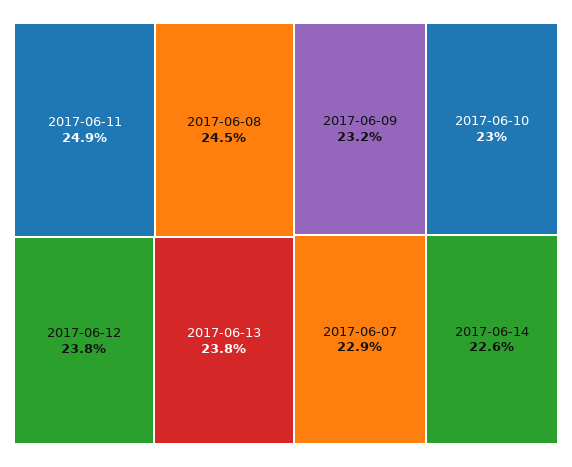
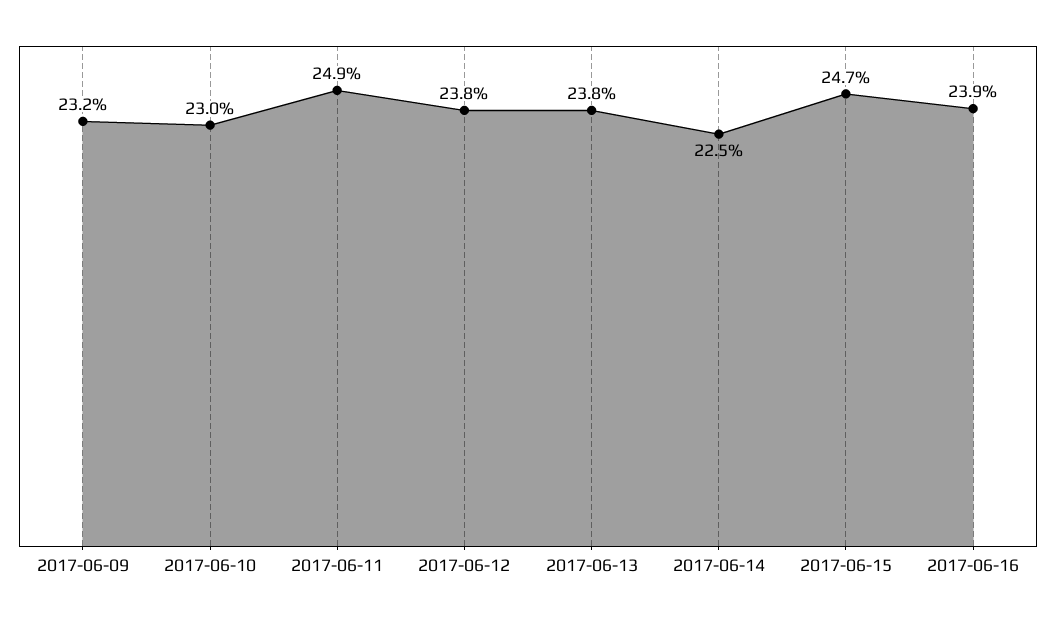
2017-06-08: 24.5 -> none
2017-06-07: 22.9 -> none
2017-06-14: 22.6 -> 22.5
2017-06-15: none -> 24.7
2017-06-16: none -> 23.9

